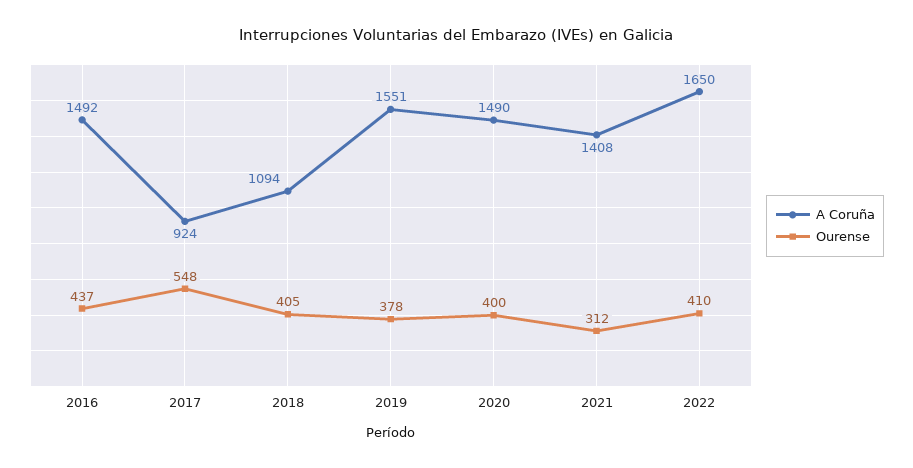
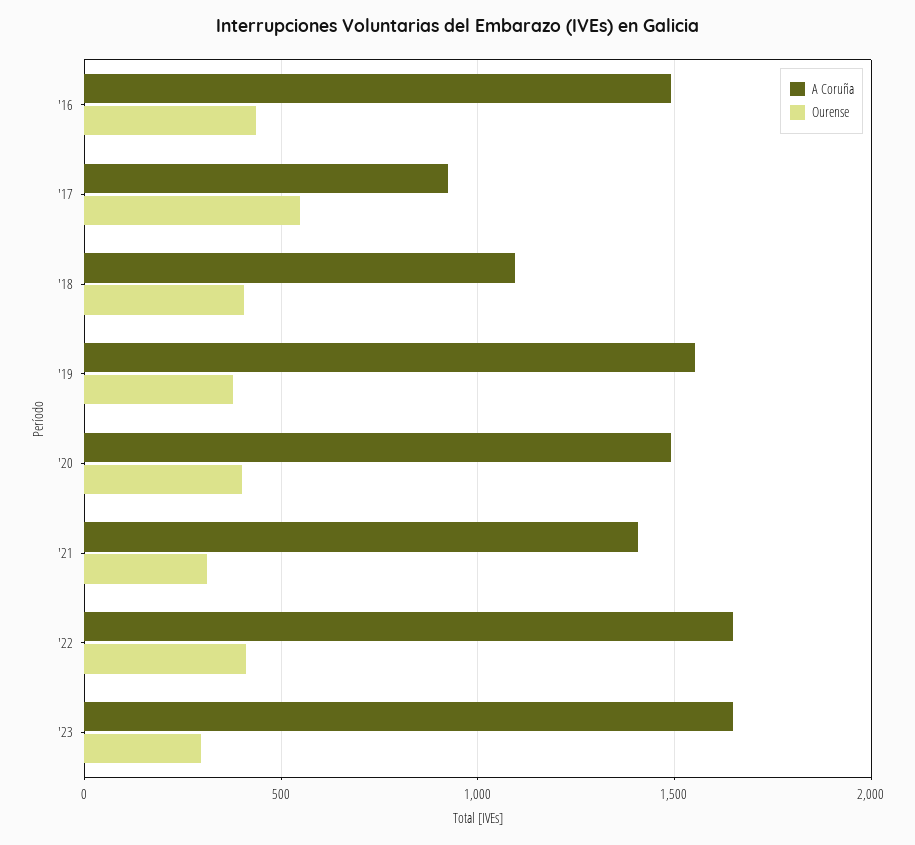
A Coruña, '23: none -> 1650
Ourense, '23: none -> 300

